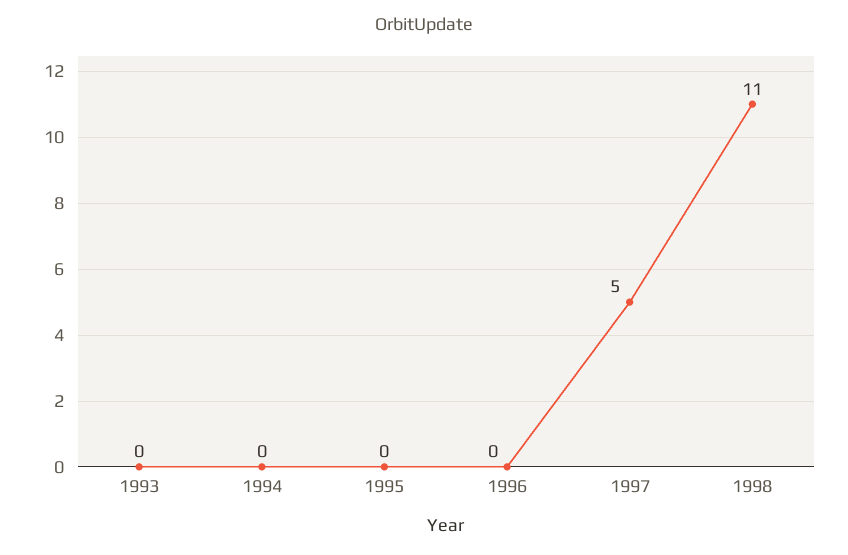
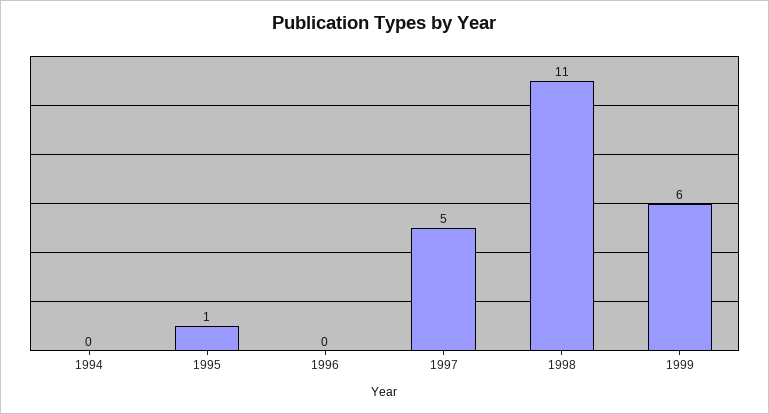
1993: 0 -> none
1995: 0 -> 1
1999: none -> 6

